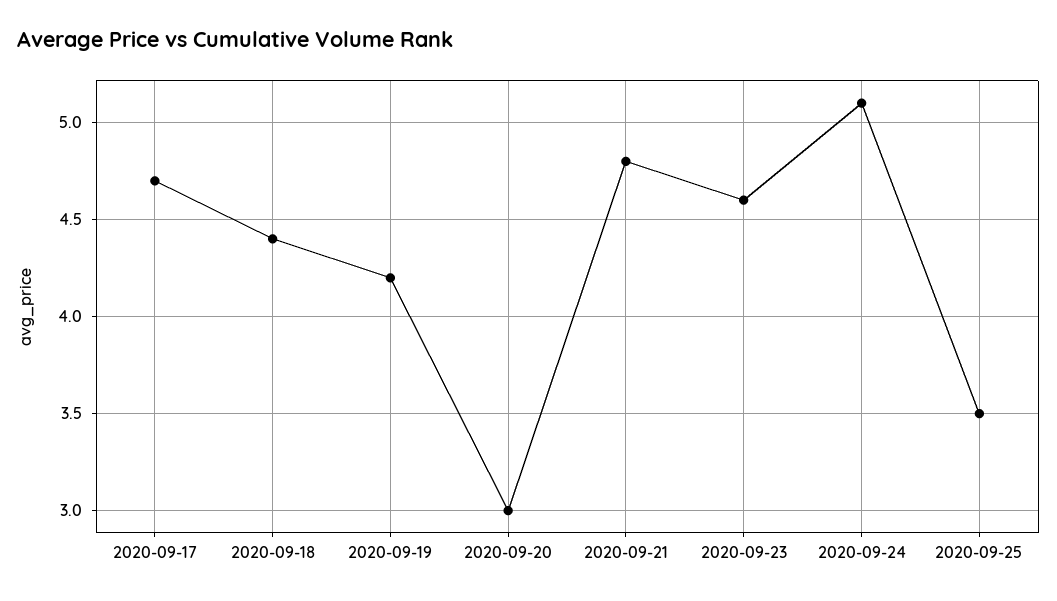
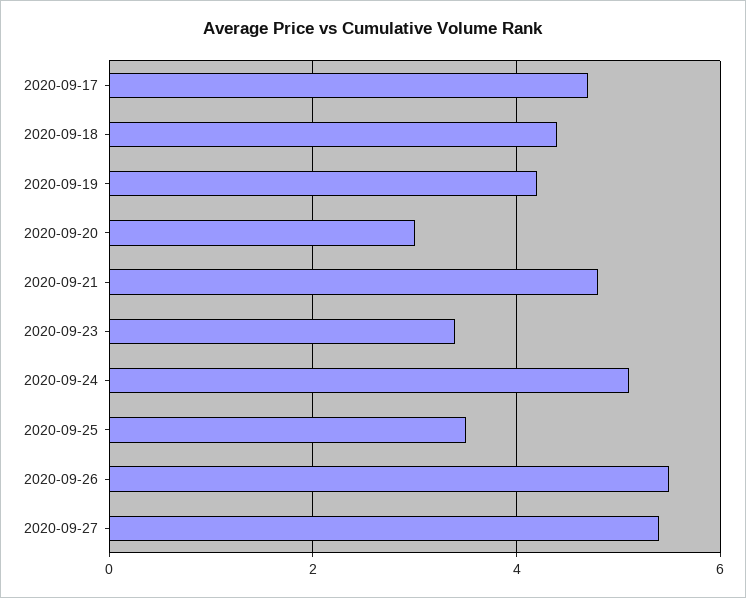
2020-09-23: 4.6 -> 3.5
2020-09-26: none -> 5.5
2020-09-27: none -> 5.5

